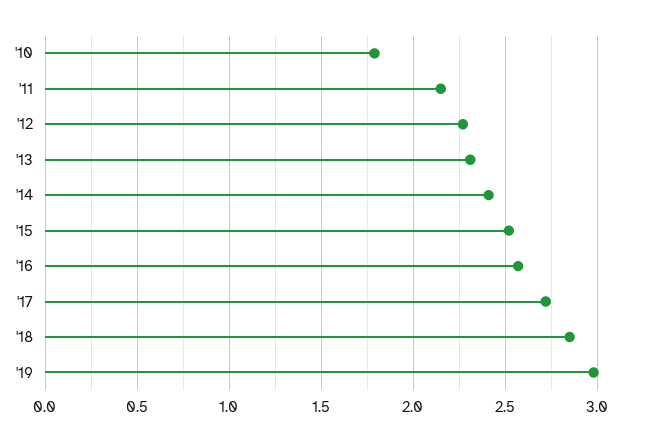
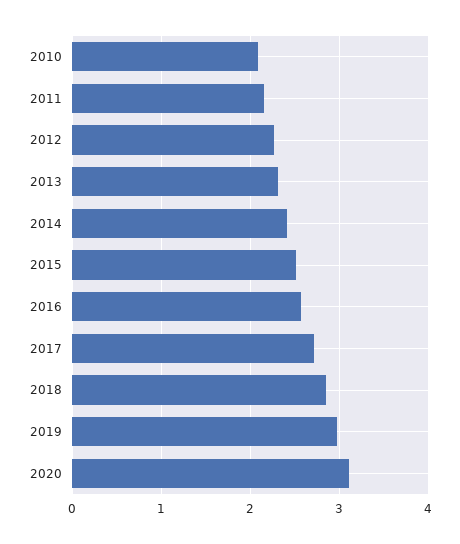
'10: 1.8 -> 2.1
2020: none -> 3.1

